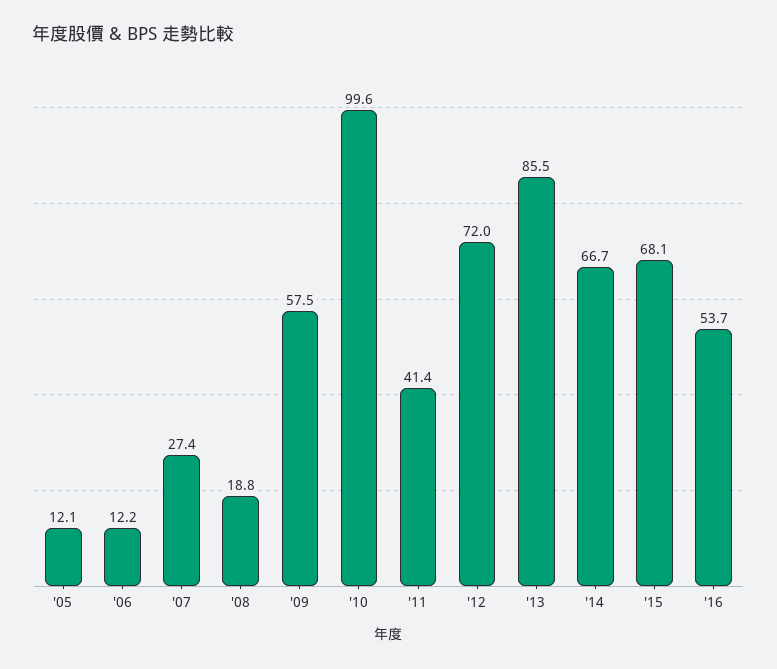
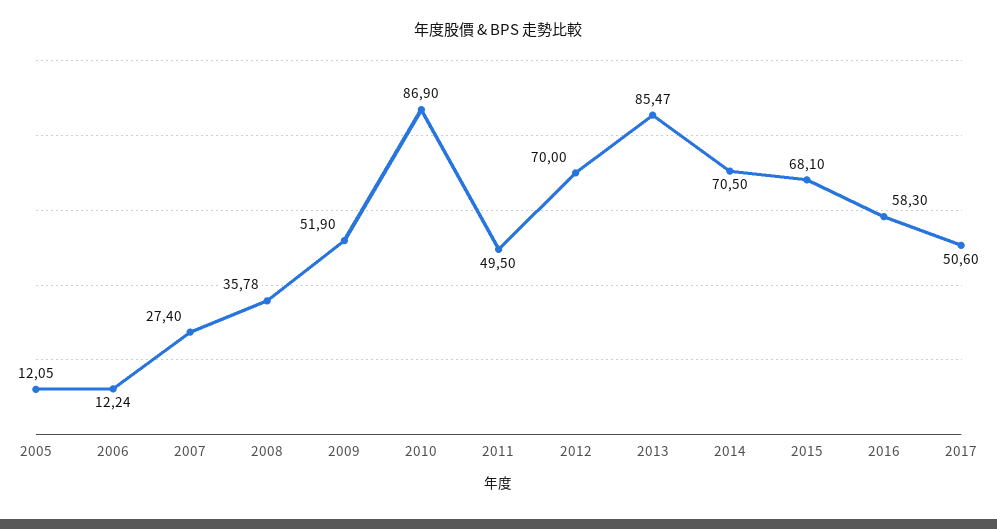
'08: 18.8 -> 35.78
'09: 57.5 -> 51.9
'10: 99.6 -> 86.9
'11: 41.4 -> 49.5
'12: 72 -> 70
'14: 66.7 -> 70.5
'16: 53.7 -> 58.3
2017: none -> 50.6

